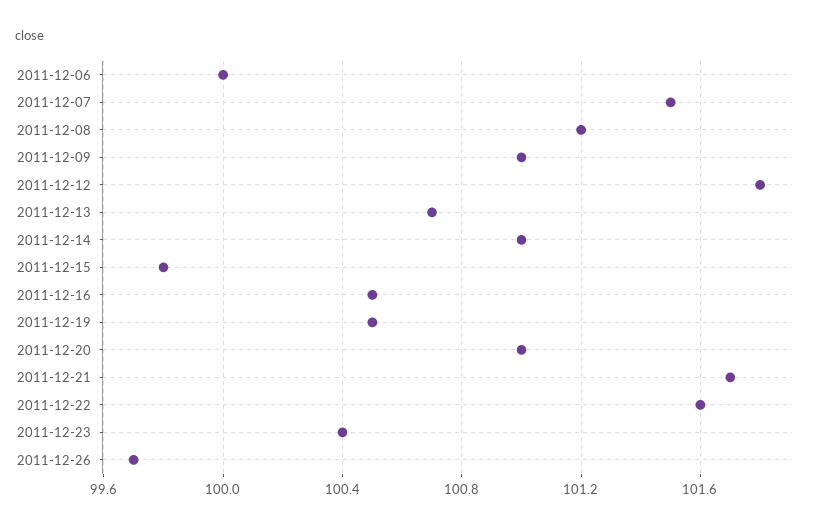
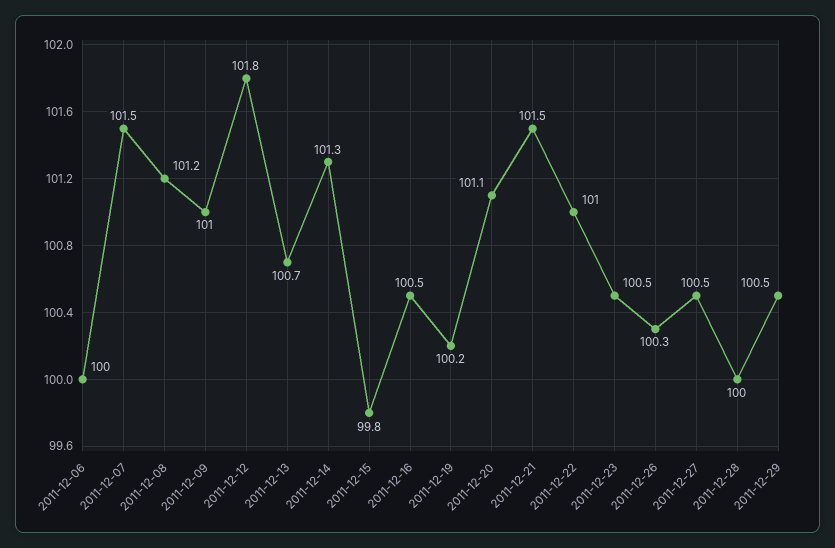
2011-12-14: 101 -> 101.3
2011-12-19: 100.5 -> 100.2
2011-12-20: 101 -> 101.1
2011-12-21: 101.7 -> 101.5
2011-12-22: 101.6 -> 101
2011-12-23: 100.4 -> 100.5
2011-12-26: 99.7 -> 100.3
2011-12-27: none -> 100.5
2011-12-28: none -> 100
2011-12-29: none -> 100.5

